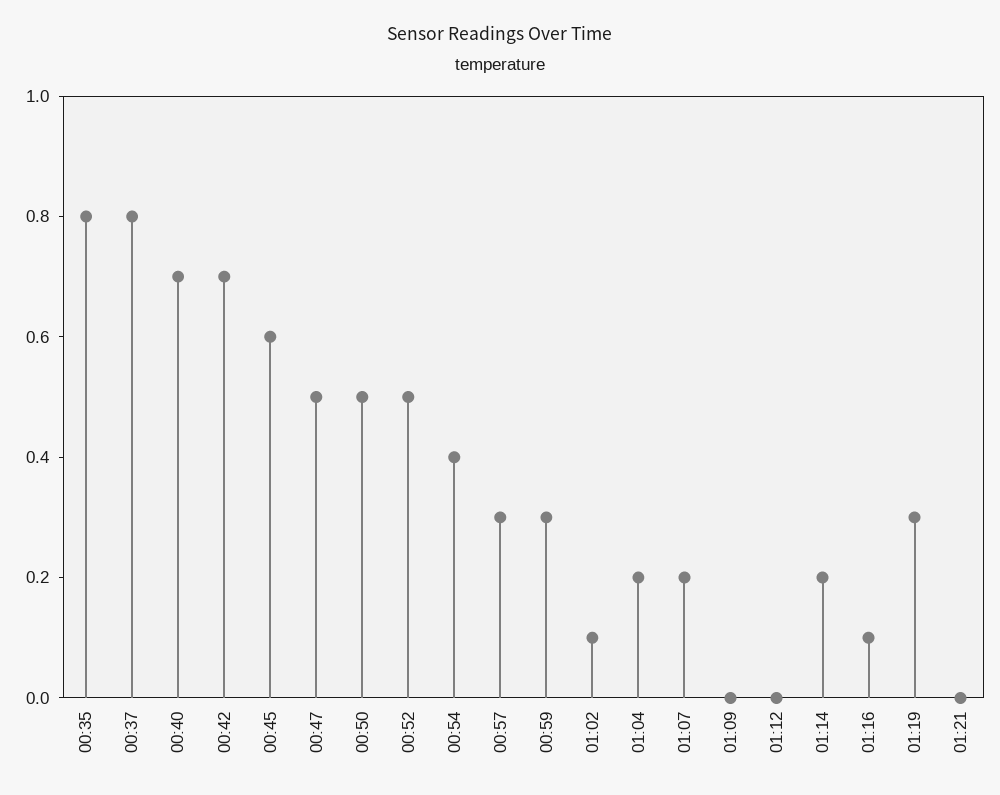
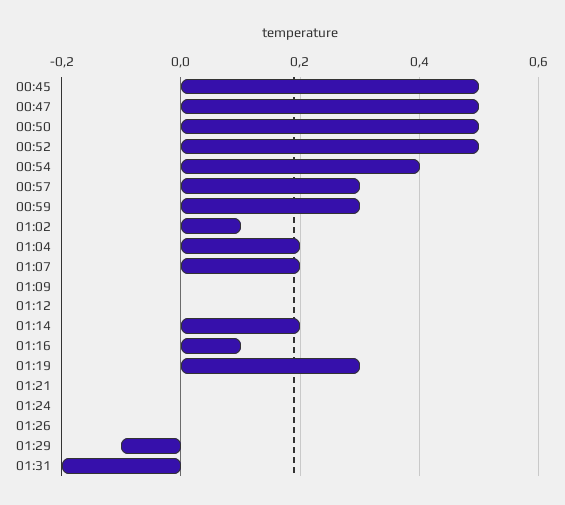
00:35: 0.8 -> none
00:37: 0.8 -> none
00:40: 0.7 -> none
00:42: 0.7 -> none
00:45: 0.6 -> 0.5
01:24: none -> 0
01:26: none -> 0
01:29: none -> -0.1
01:31: none -> -0.2

